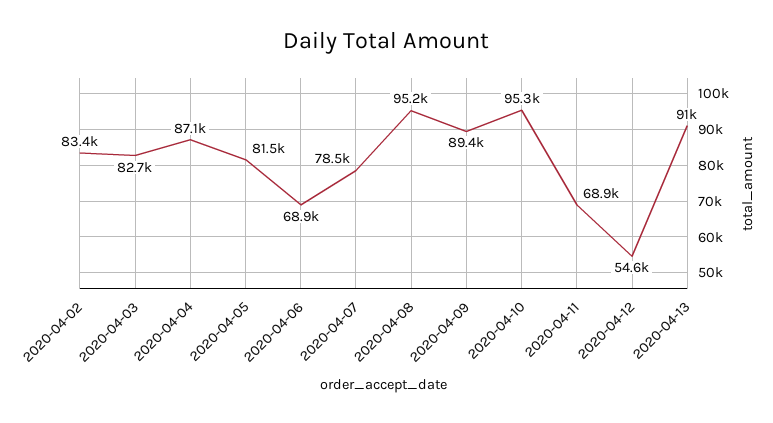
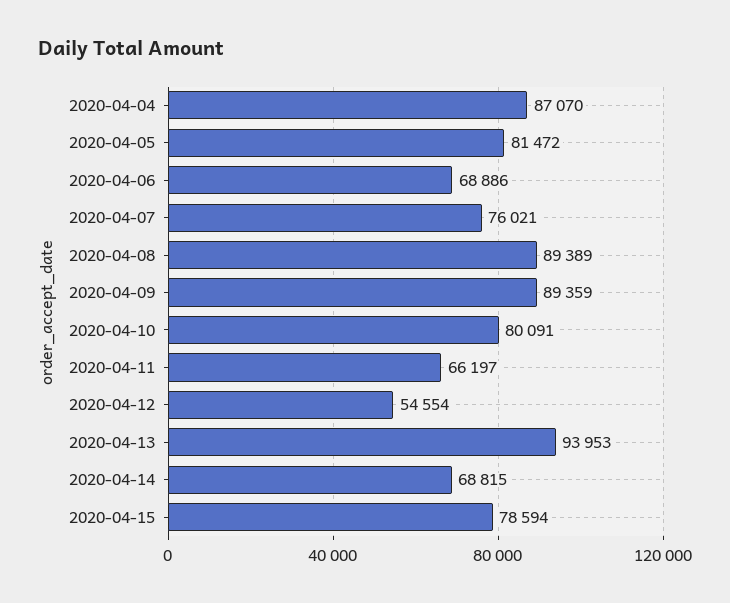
2020-04-02: 83400 -> none
2020-04-03: 82700 -> none
2020-04-07: 78500 -> 76021
2020-04-08: 95200 -> 89389
2020-04-10: 95300 -> 80091
2020-04-11: 68900 -> 66197
2020-04-13: 91000 -> 93953
2020-04-14: none -> 68815
2020-04-15: none -> 78594

